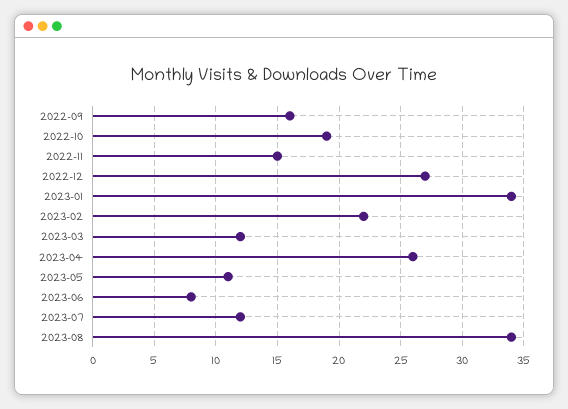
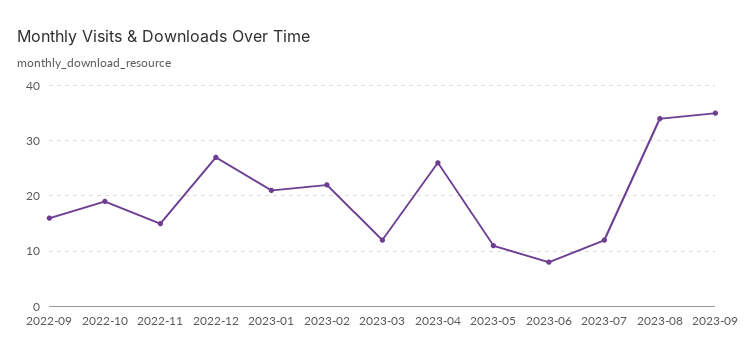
2023-01: 34 -> 20
2023-09: none -> 35

